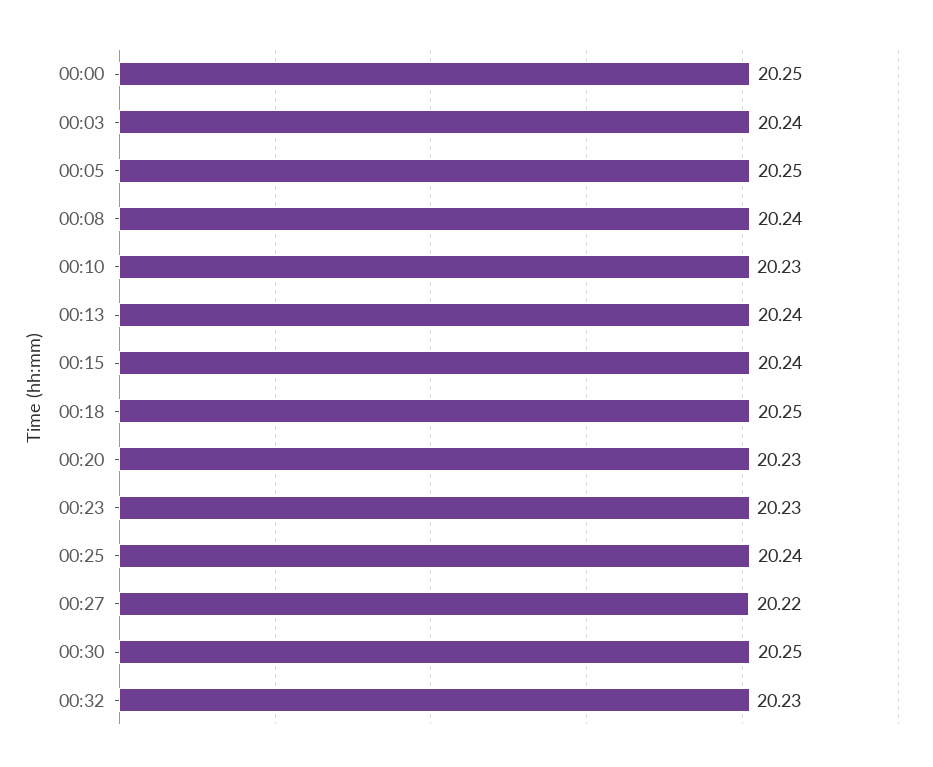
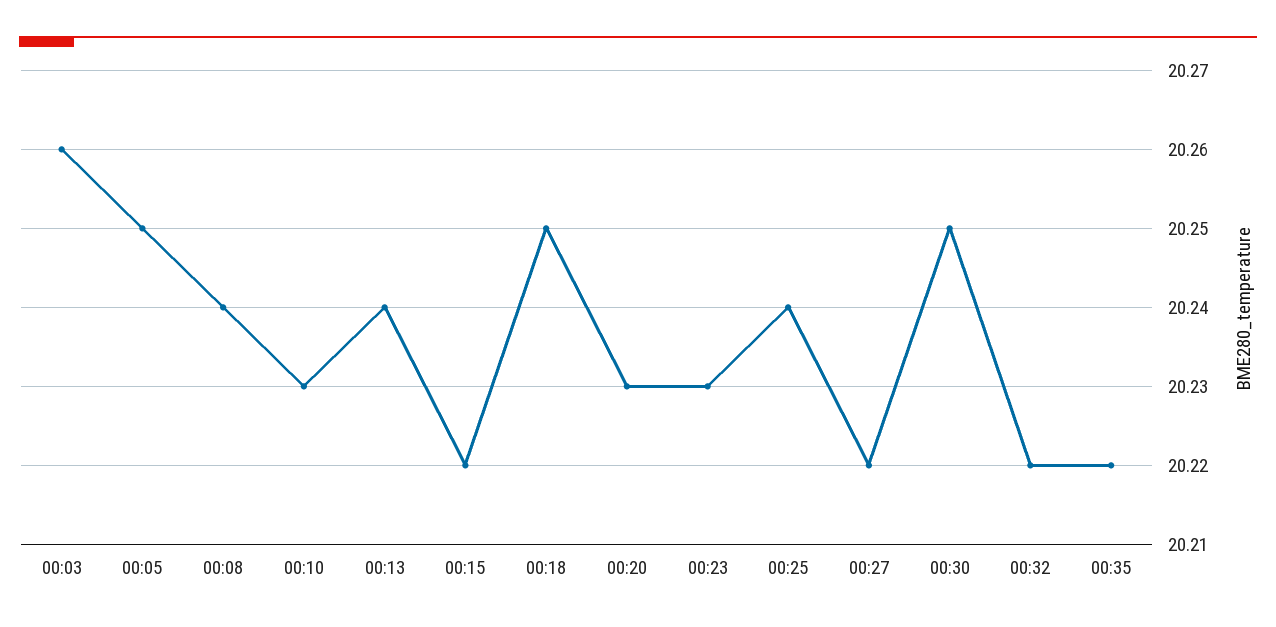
00:00: 20.25 -> none
00:03: 20.24 -> 20.26
00:15: 20.24 -> 20.22
00:32: 20.23 -> 20.22
00:35: none -> 20.22

